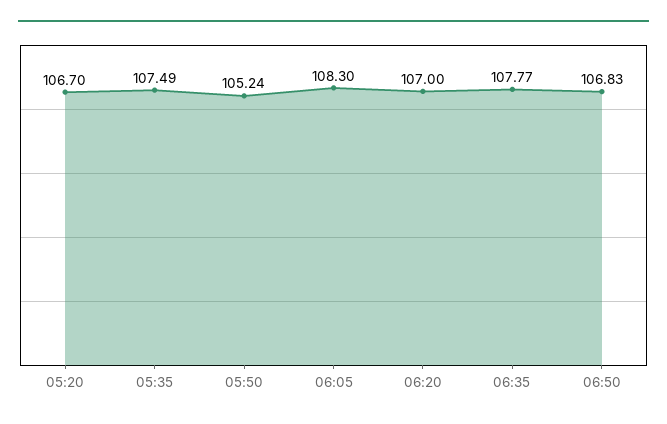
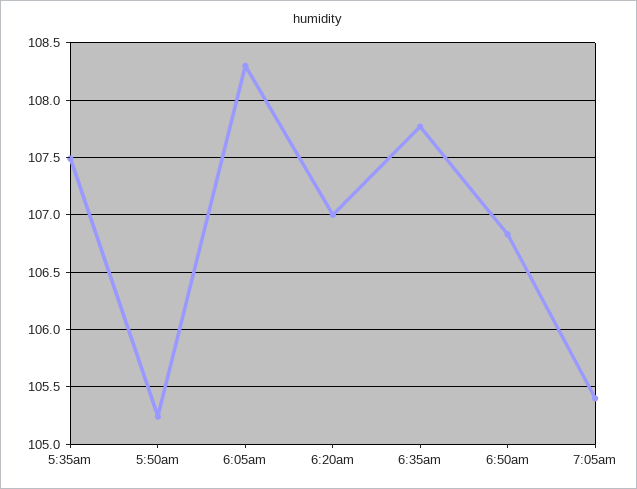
05:20: 106.7 -> none
7:05am: none -> 105.4

